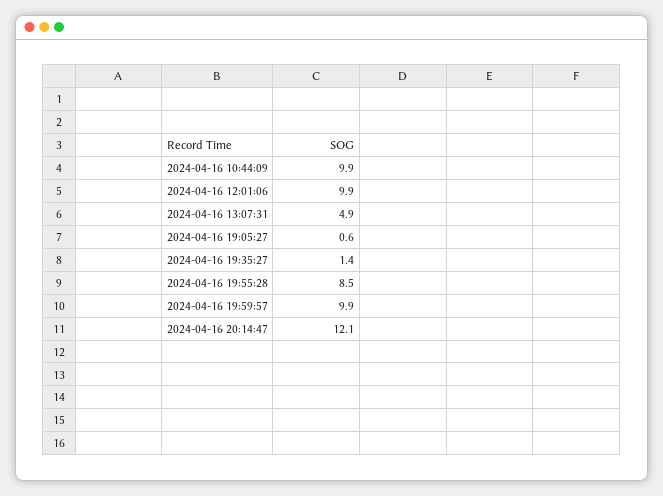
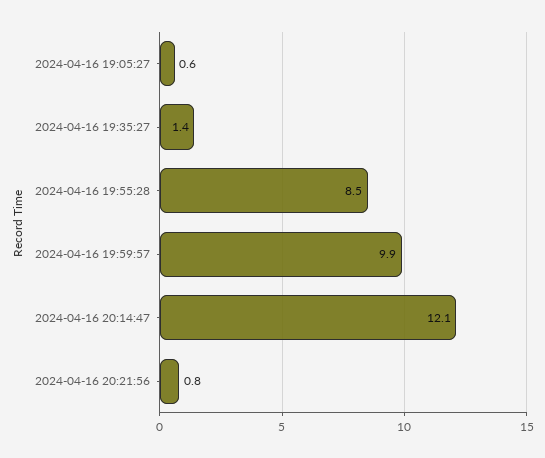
2024-04-16 10:44:09: 9.9 -> none
2024-04-16 12:01:06: 9.9 -> none
2024-04-16 13:07:31: 4.9 -> none
2024-04-16 20:21:56: none -> 0.8

